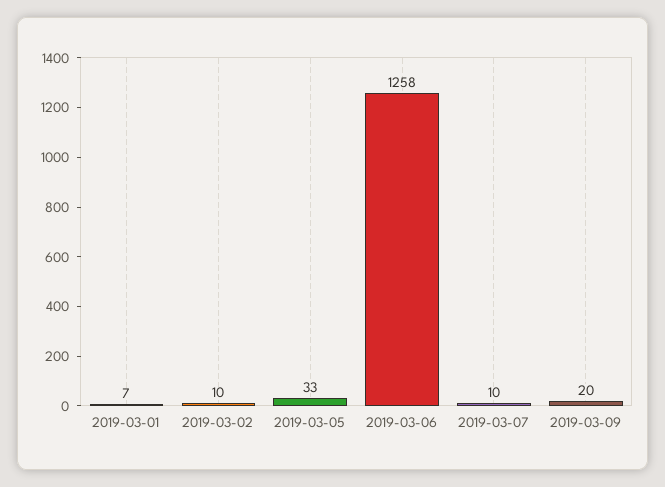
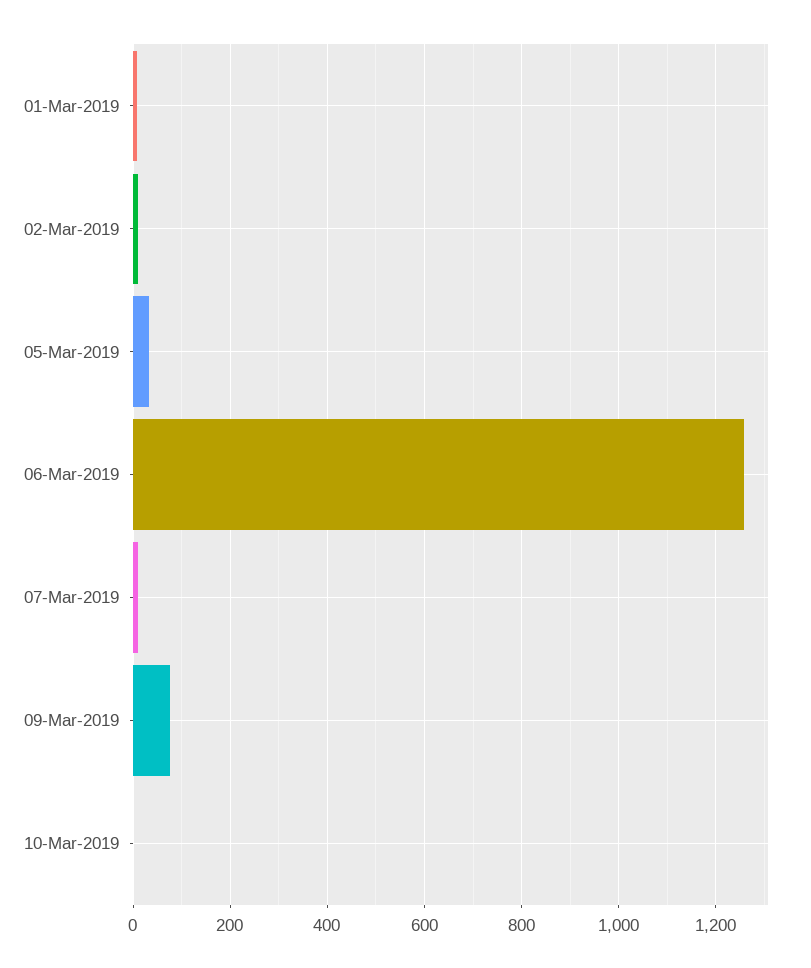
2019-03-09: 20 -> 80
10-Mar-2019: none -> 0

